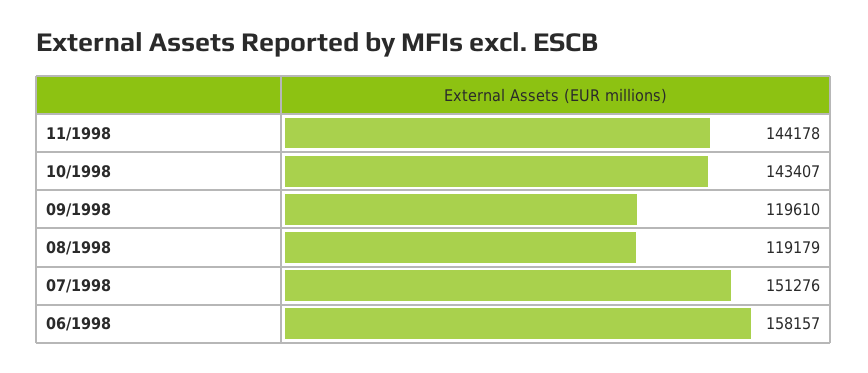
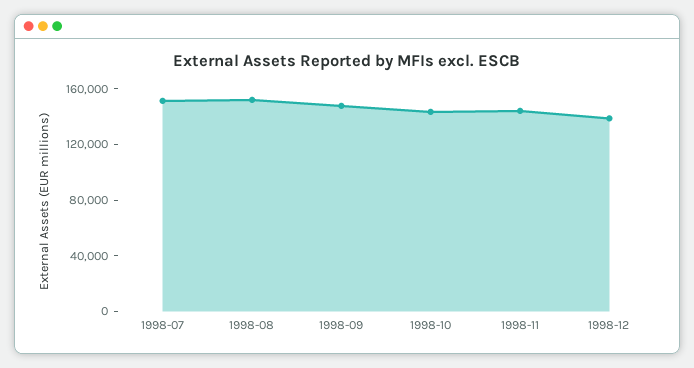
09/1998: 119610 -> 150000
08/1998: 119179 -> 150000
06/1998: 158157 -> none
1998-12: none -> 140000

